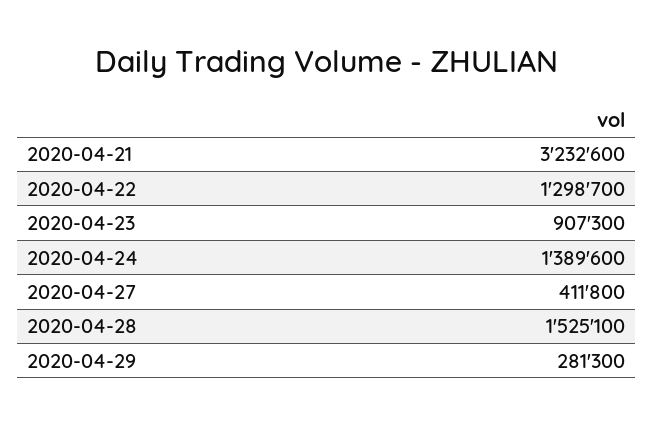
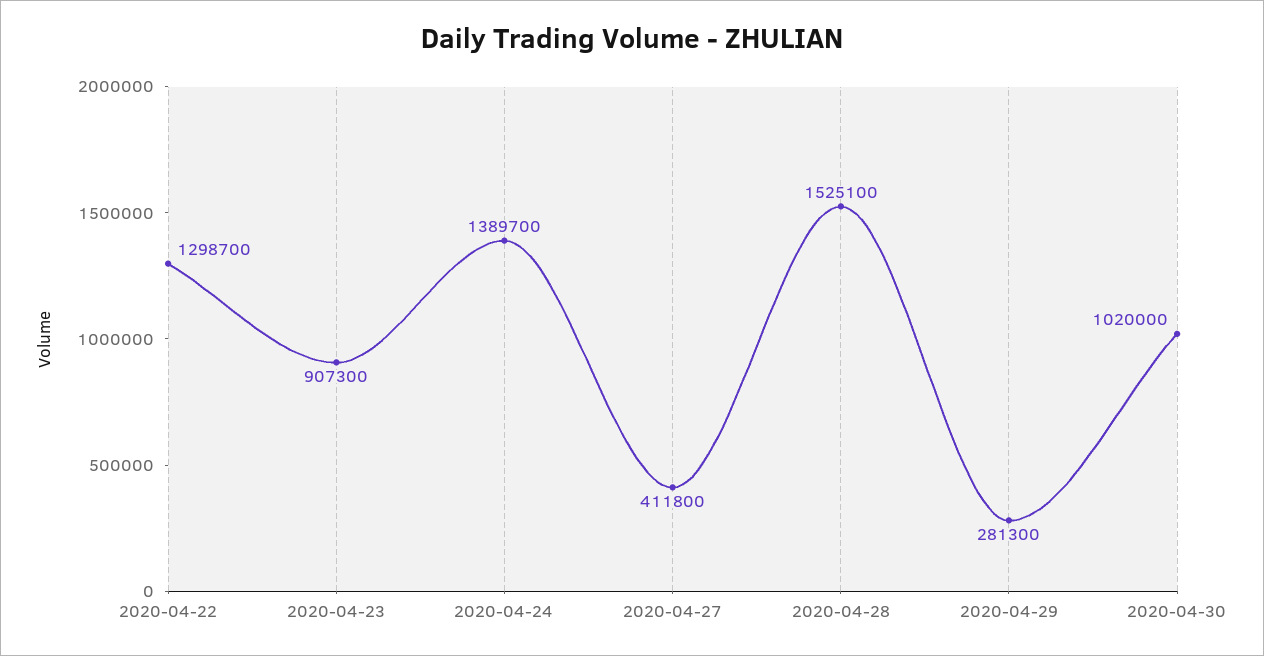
2020-04-21: 3232600 -> none
2020-04-24: 1389600 -> 1389700
2020-04-30: none -> 1020000

